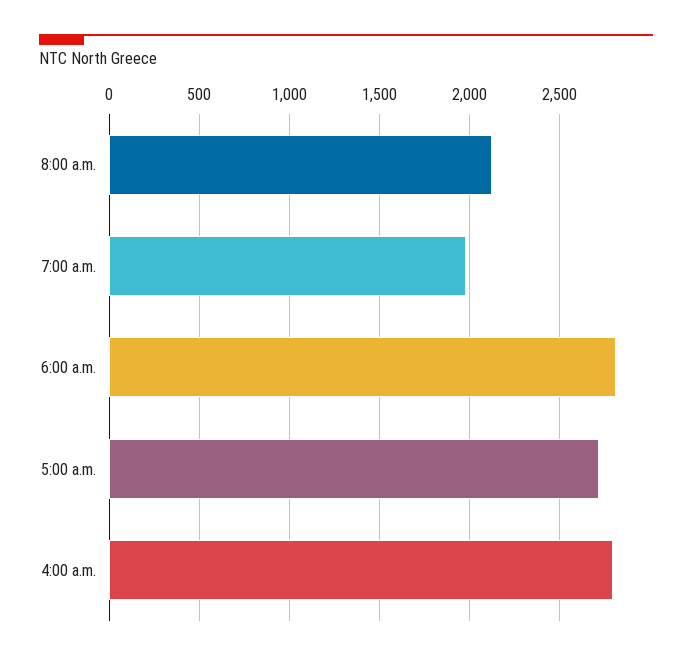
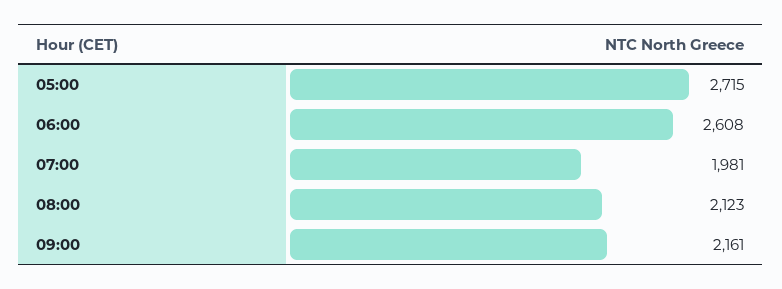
6:00 a.m.: 2800 -> 2608
4:00 a.m.: 2800 -> none
09:00: none -> 2161

